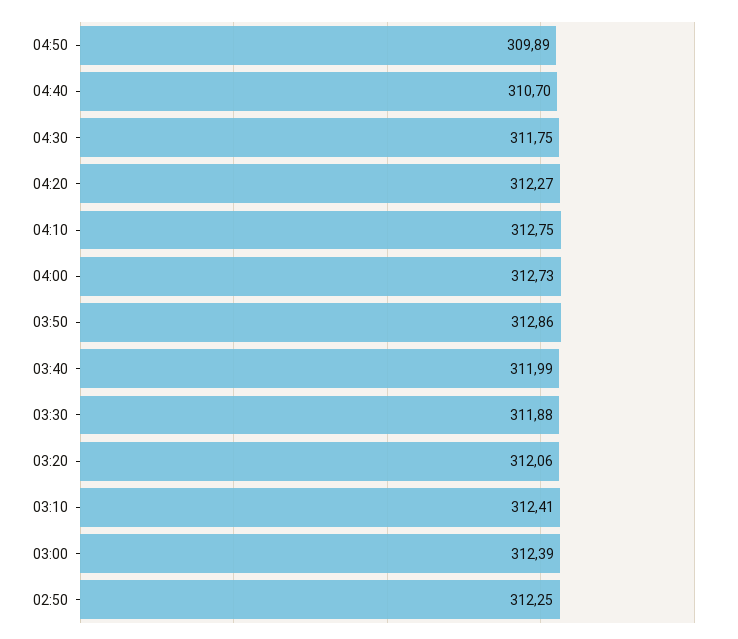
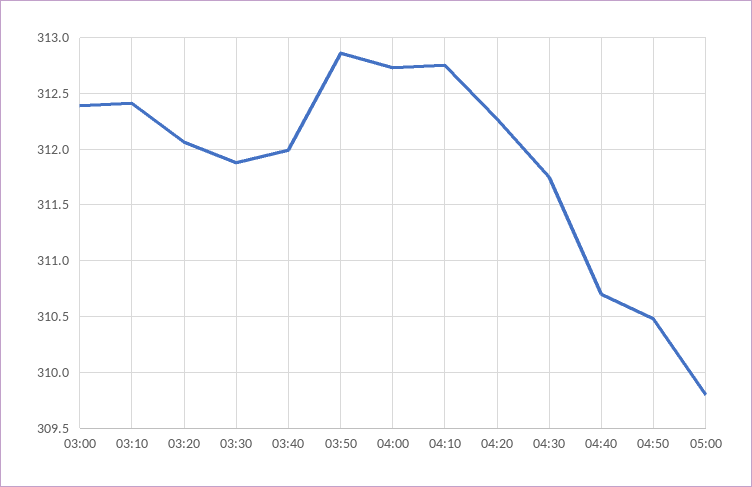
04:50: 309.89 -> 310.5
02:50: 312.25 -> none
05:00: none -> 309.8

